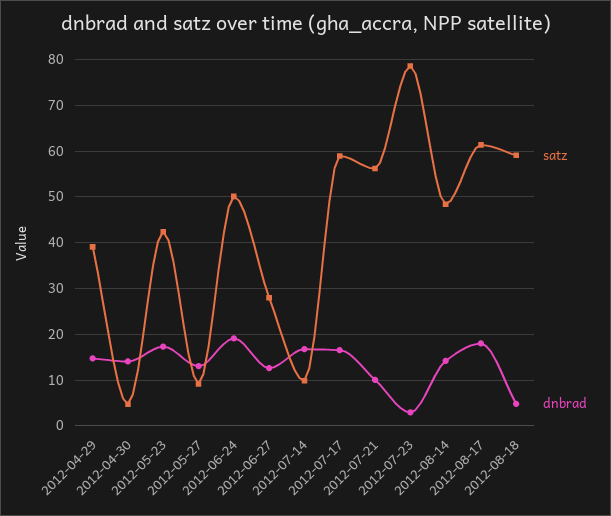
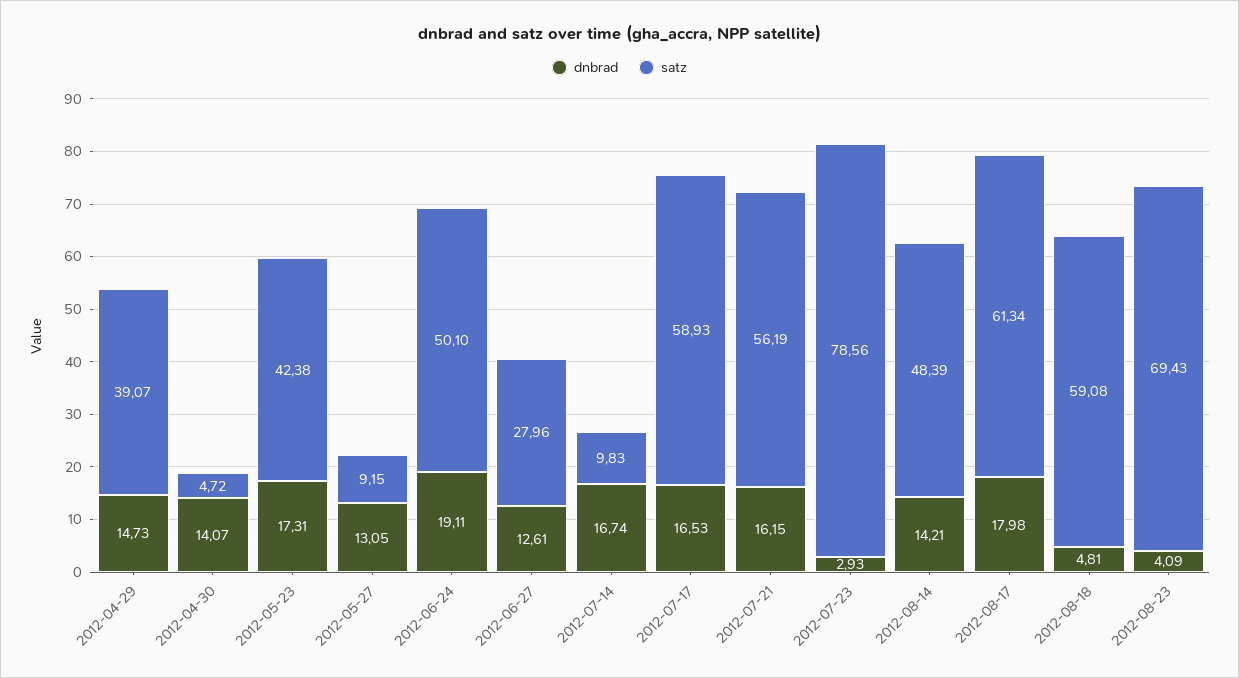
dnbrad, 2012-07-21: 10 -> 16.15
dnbrad, 2012-08-23: none -> 4.09
satz, 2012-08-23: none -> 69.43

